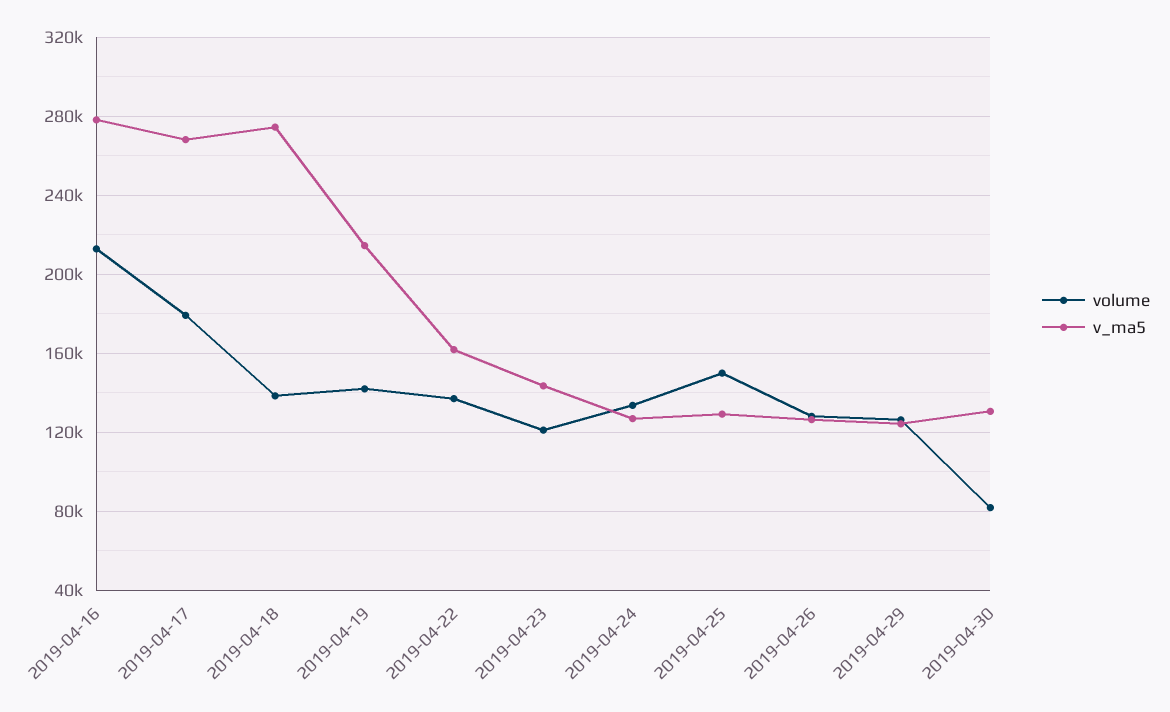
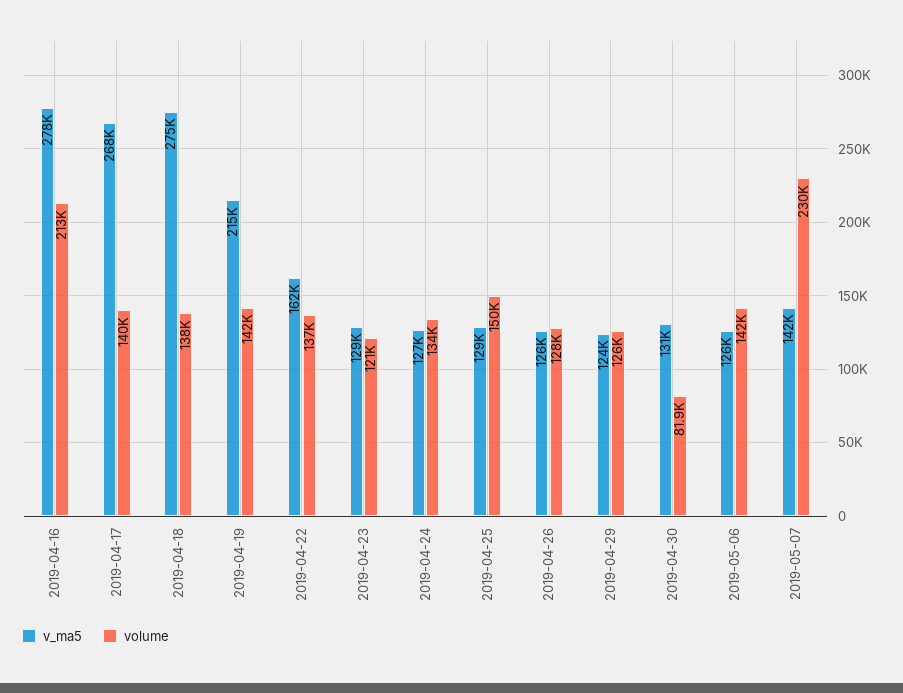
volume, 2019-04-17: 180000 -> 140000
v_ma5, 2019-04-23: 145000 -> 129000
v_ma5, 2019-05-06: none -> 126000
volume, 2019-05-06: none -> 142000
v_ma5, 2019-05-07: none -> 142000
volume, 2019-05-07: none -> 230000

